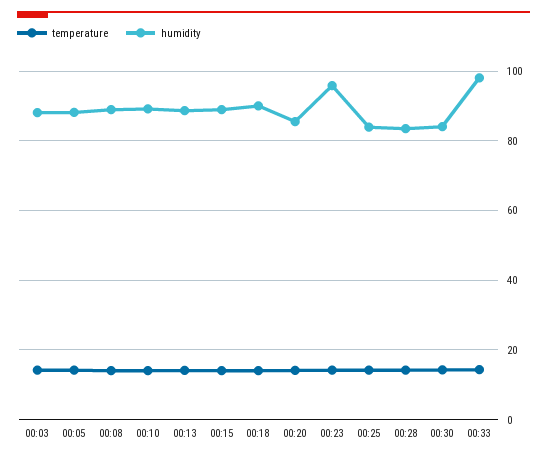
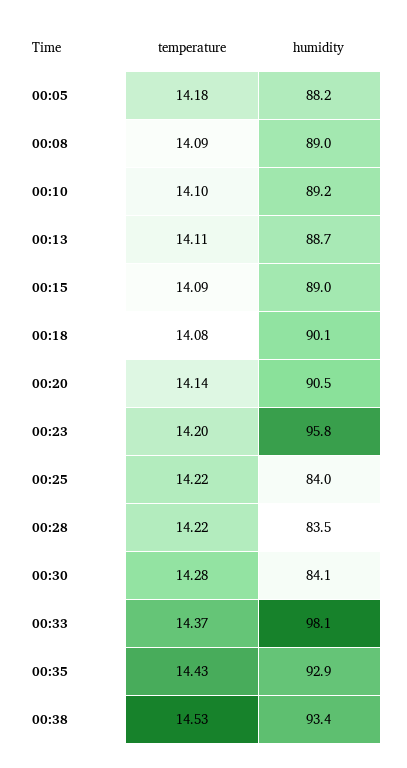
temperature, 00:03: 14 -> none
humidity, 00:03: 88 -> none
humidity, 00:20: 86 -> 90.5
temperature, 00:35: none -> 14.43
humidity, 00:35: none -> 92.9
temperature, 00:38: none -> 14.53
humidity, 00:38: none -> 93.4

